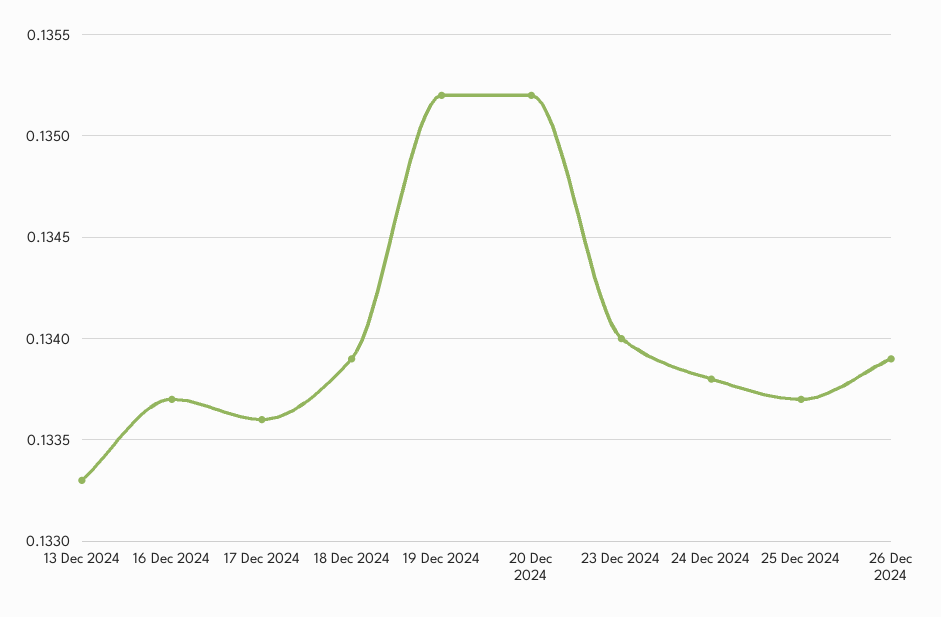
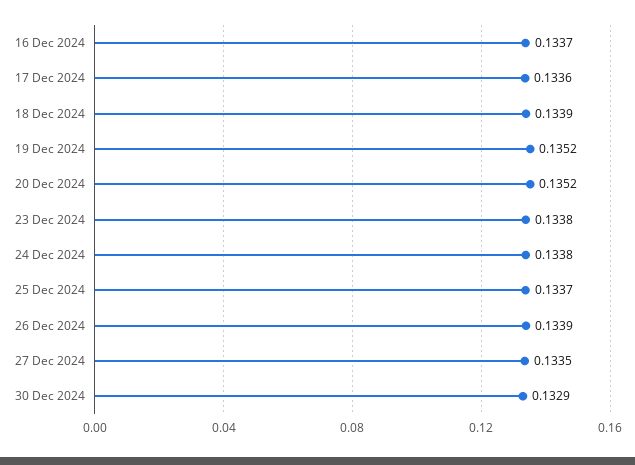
13 Dec 2024: 0.1333 -> none
23 Dec 2024: 0.134 -> 0.1338
27 Dec 2024: none -> 0.1335
30 Dec 2024: none -> 0.1329

